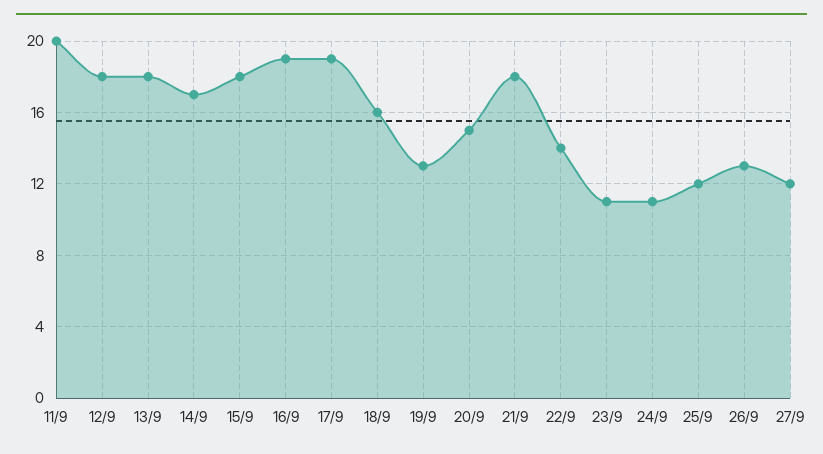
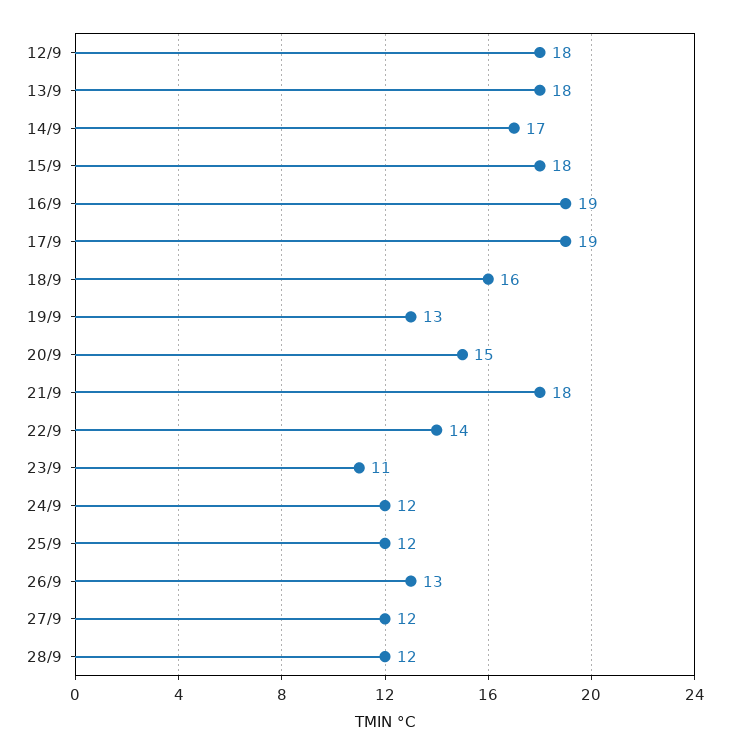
11/9: 20 -> none
24/9: 11 -> 12
28/9: none -> 12

